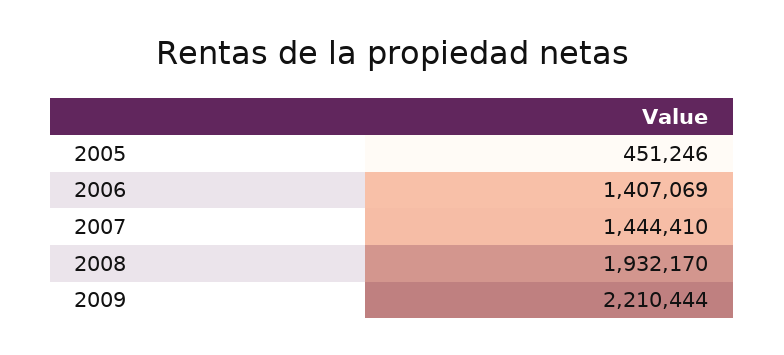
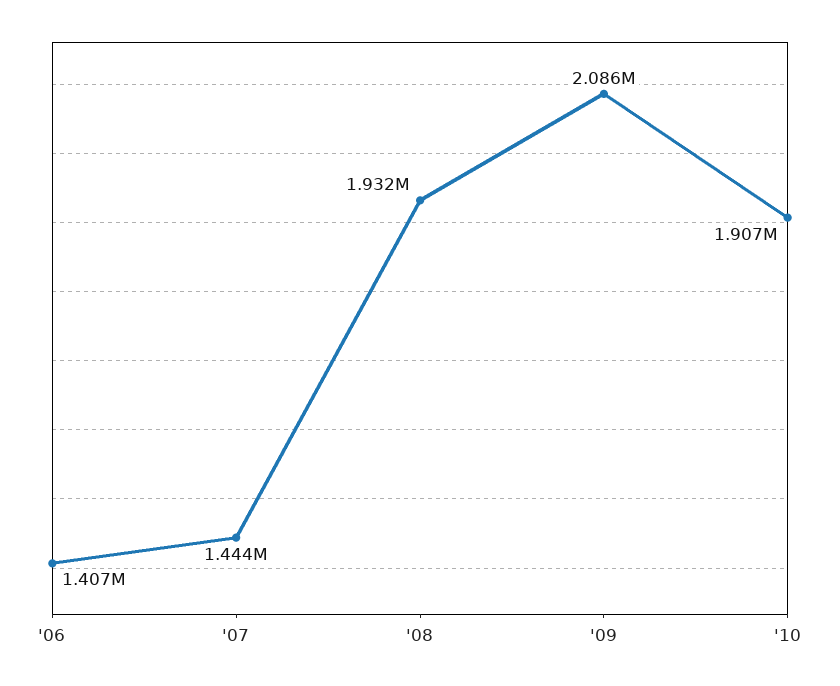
2005: 451246 -> none
2009: 2210444 -> 2086000
'10: none -> 1907000

